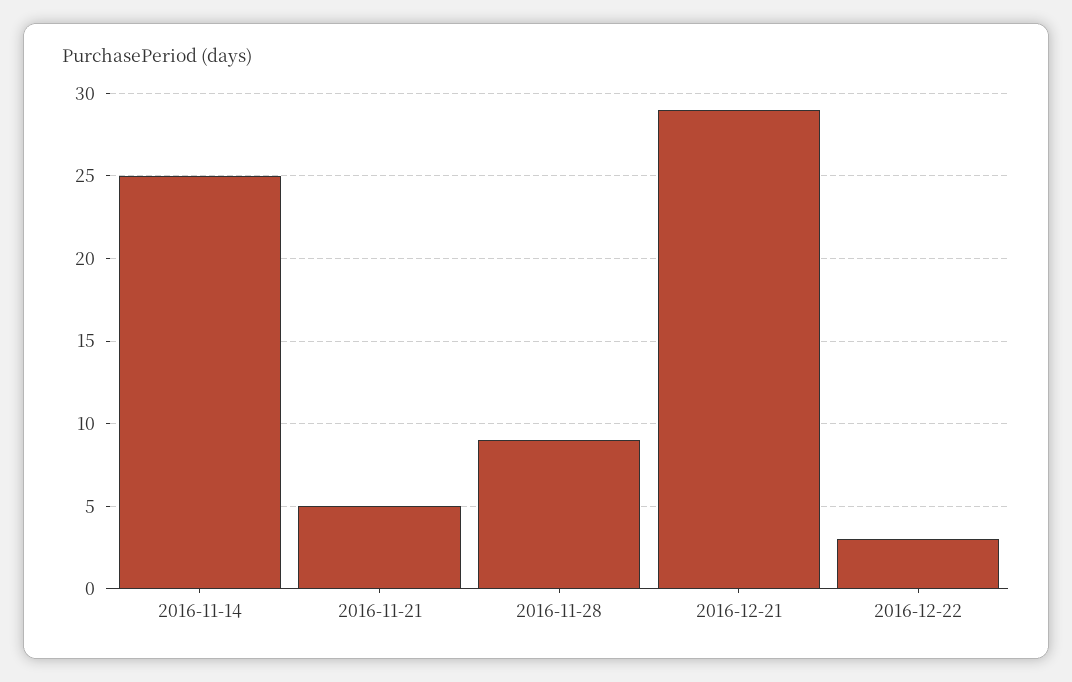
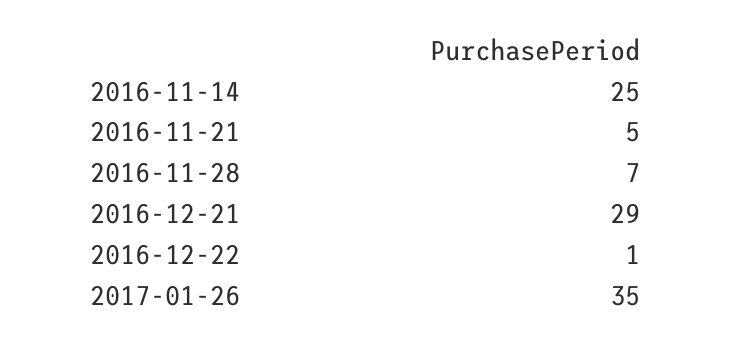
2016-11-28: 9 -> 7
2016-12-22: 3 -> 1
2017-01-26: none -> 35

